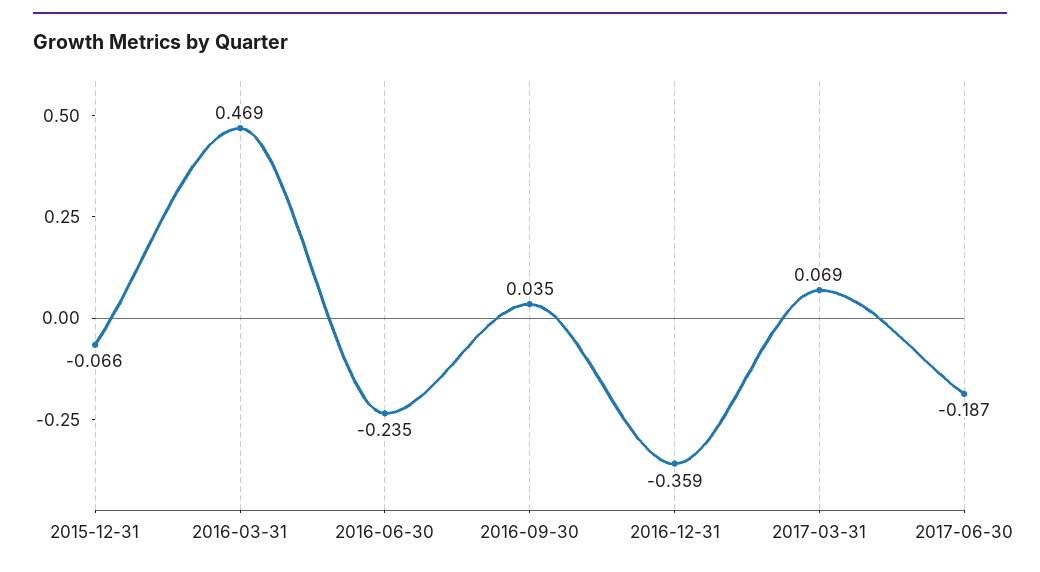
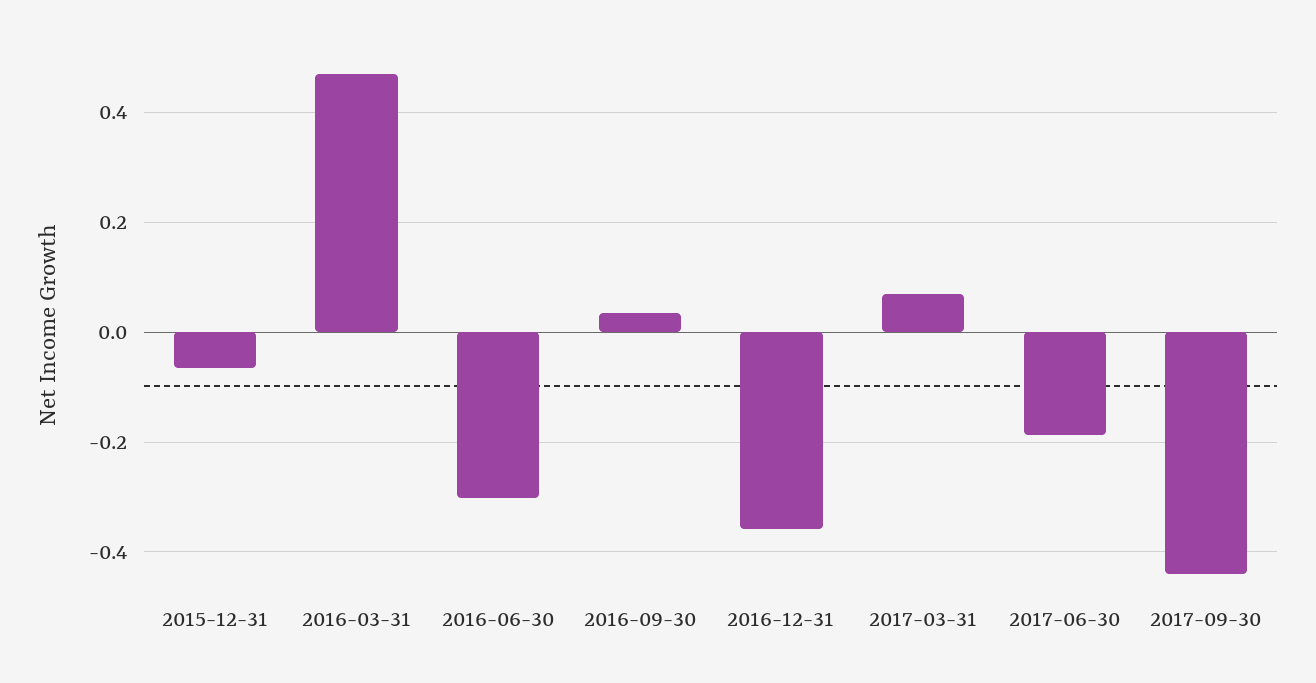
2016-06-30: -0.235 -> -0.3
2017-09-30: none -> -0.44

